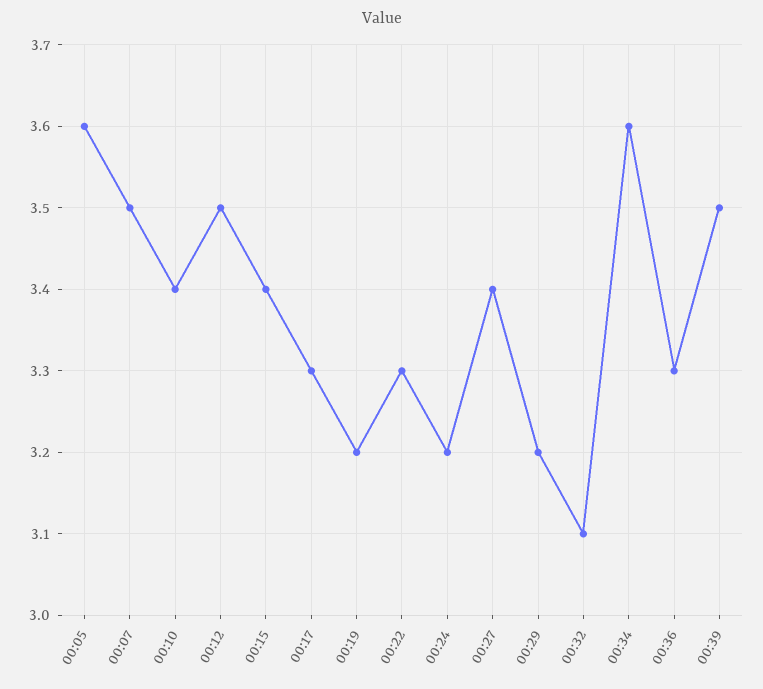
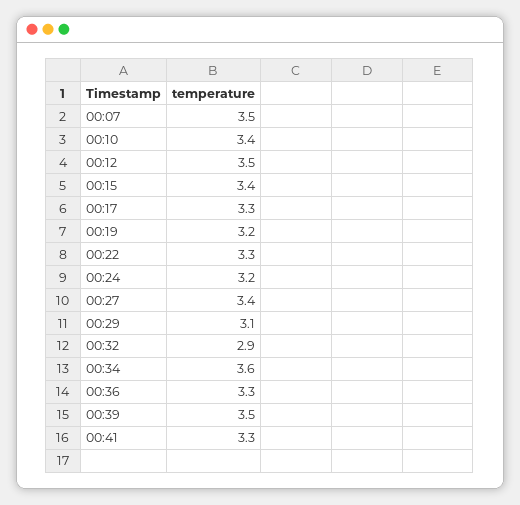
00:05: 3.6 -> none
00:29: 3.2 -> 3.1
00:32: 3.1 -> 2.9
00:41: none -> 3.3

